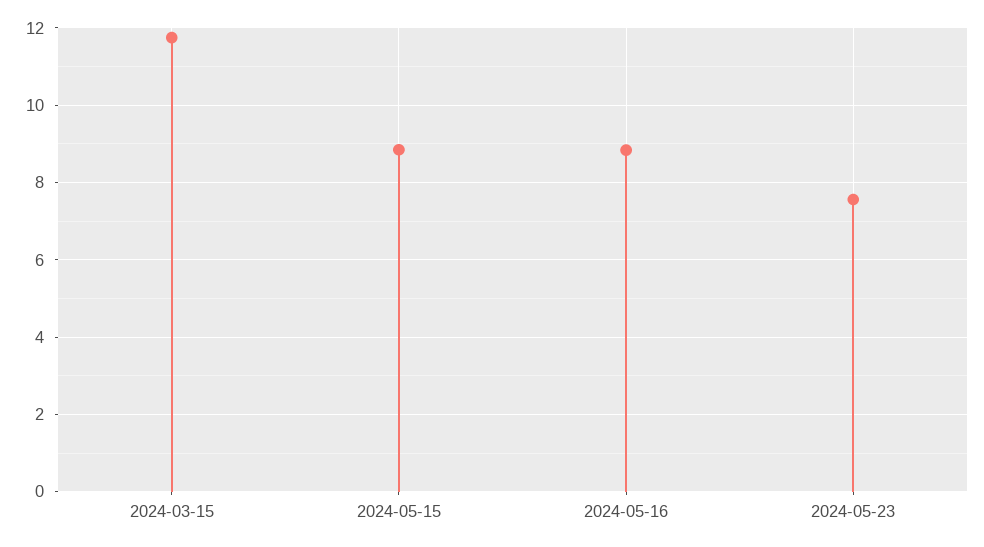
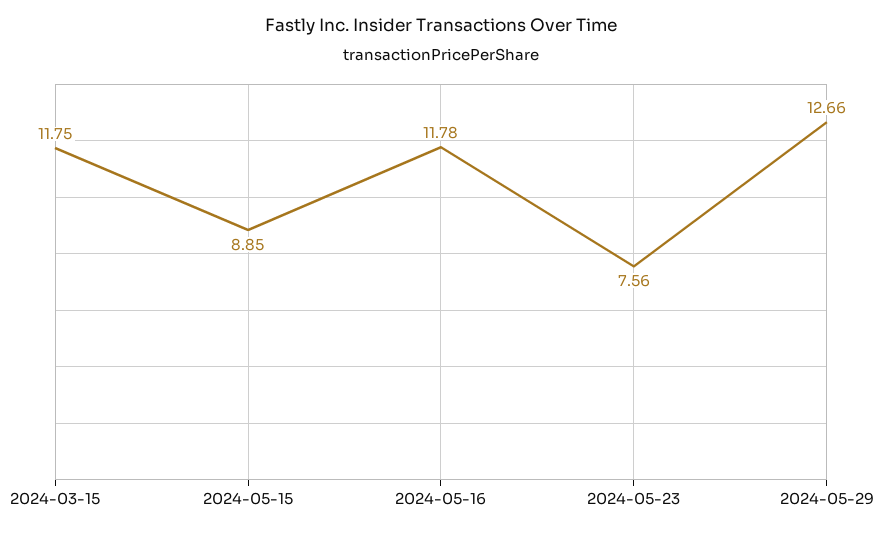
2024-05-16: 8.8 -> 11.78
2024-05-29: none -> 12.66

